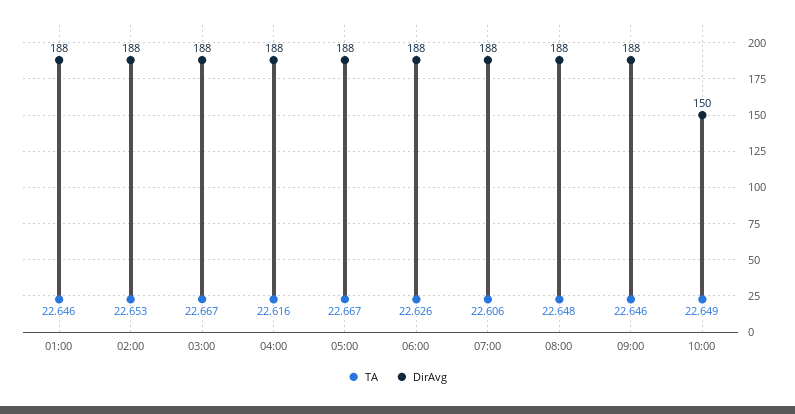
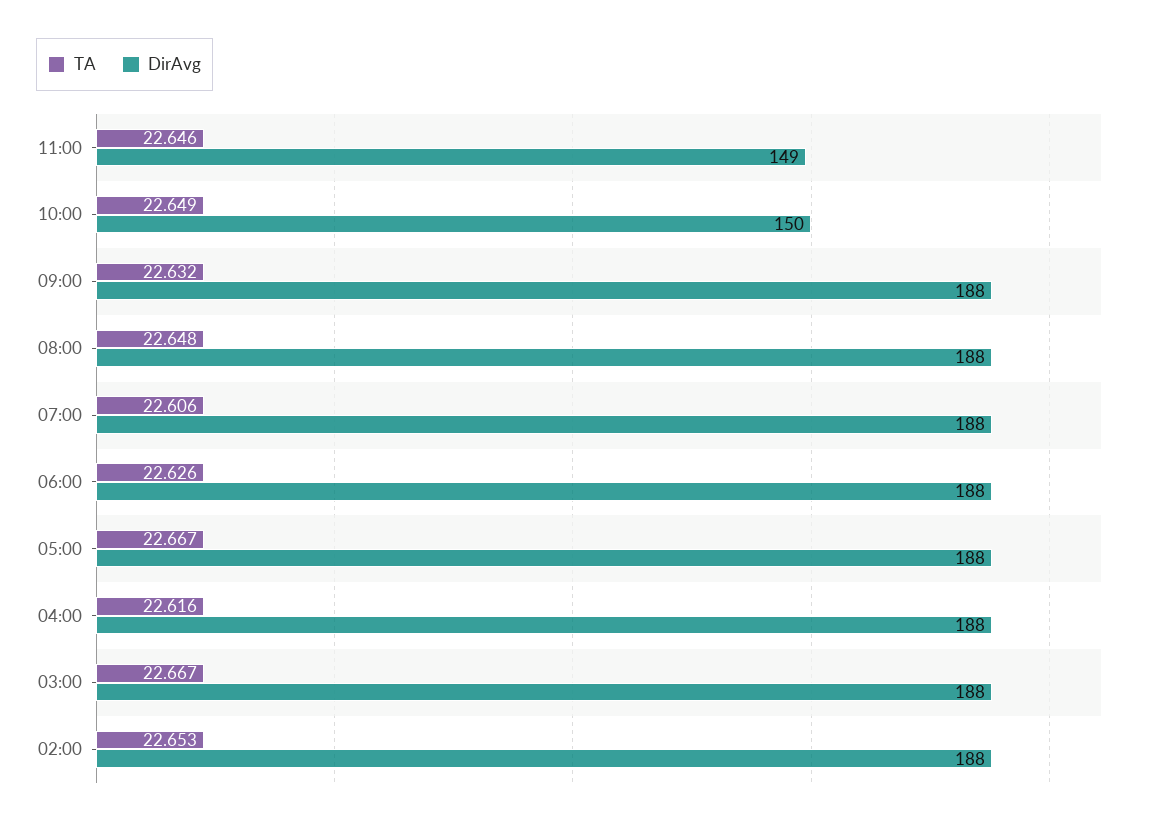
TA, 01:00: 22.646 -> none
DirAvg, 01:00: 188 -> none
TA, 09:00: 22.646 -> 22.632
TA, 11:00: none -> 22.646
DirAvg, 11:00: none -> 149

